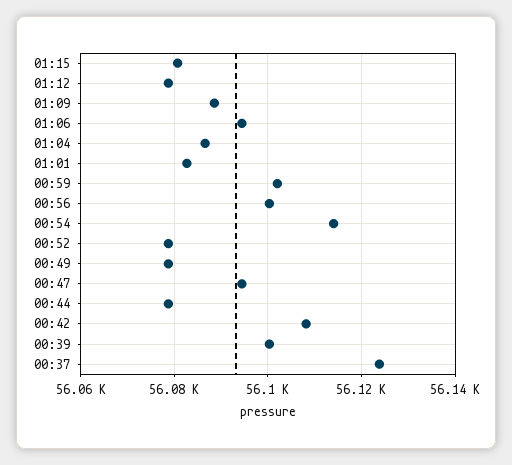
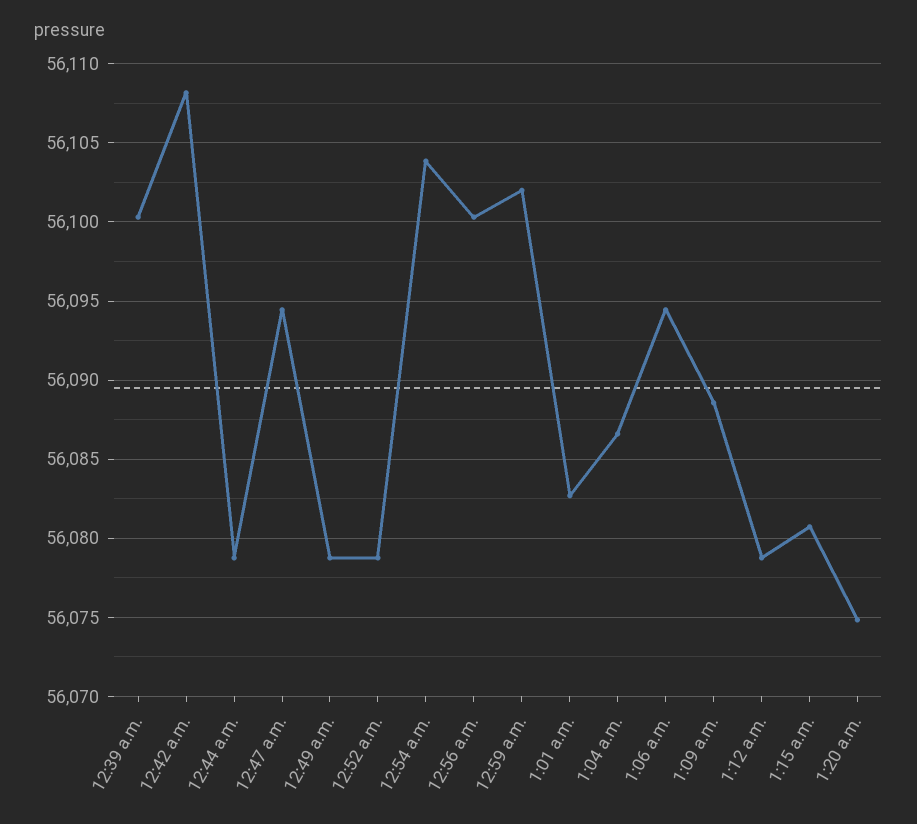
00:54: 56114 -> 56104
00:37: 56124 -> none
1:20 a.m.: none -> 56075

